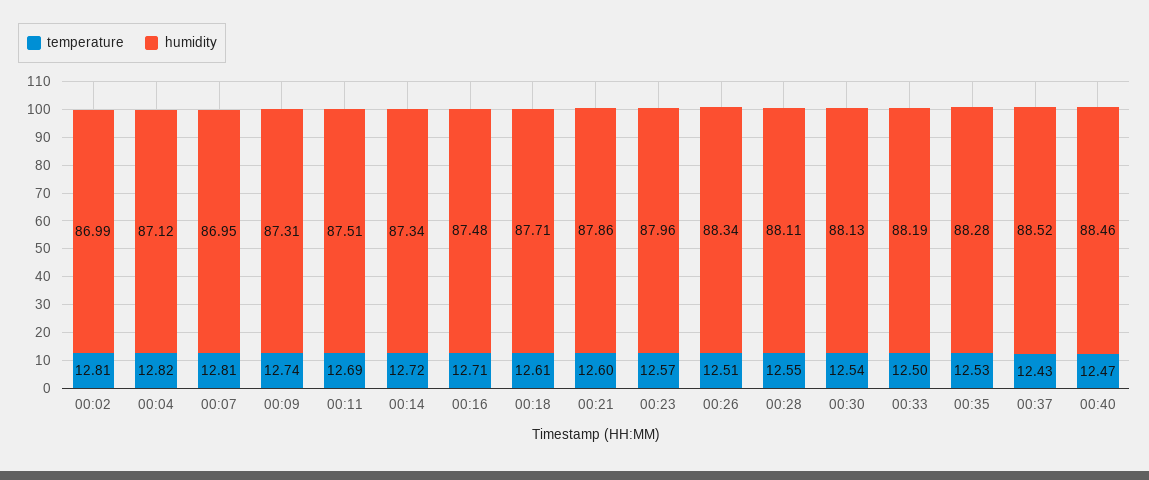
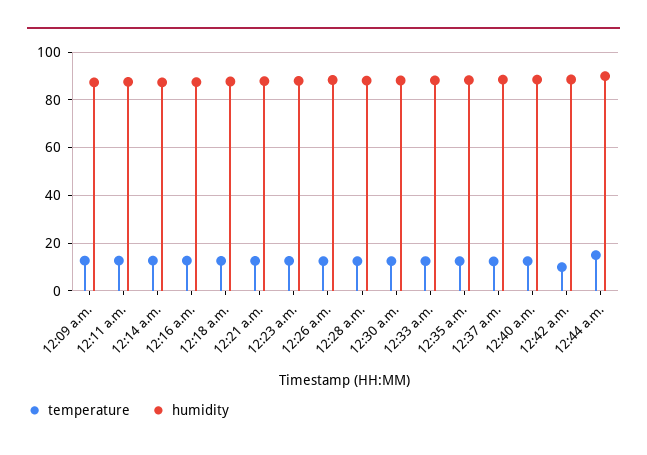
temperature, 00:02: 12.81 -> none
humidity, 00:02: 86.99 -> none
temperature, 00:04: 12.82 -> none
humidity, 00:04: 87.12 -> none
temperature, 00:07: 12.81 -> none
humidity, 00:07: 86.95 -> none
temperature, 12:42 a.m.: none -> 10
humidity, 12:42 a.m.: none -> 90
temperature, 12:44 a.m.: none -> 15
humidity, 12:44 a.m.: none -> 90

